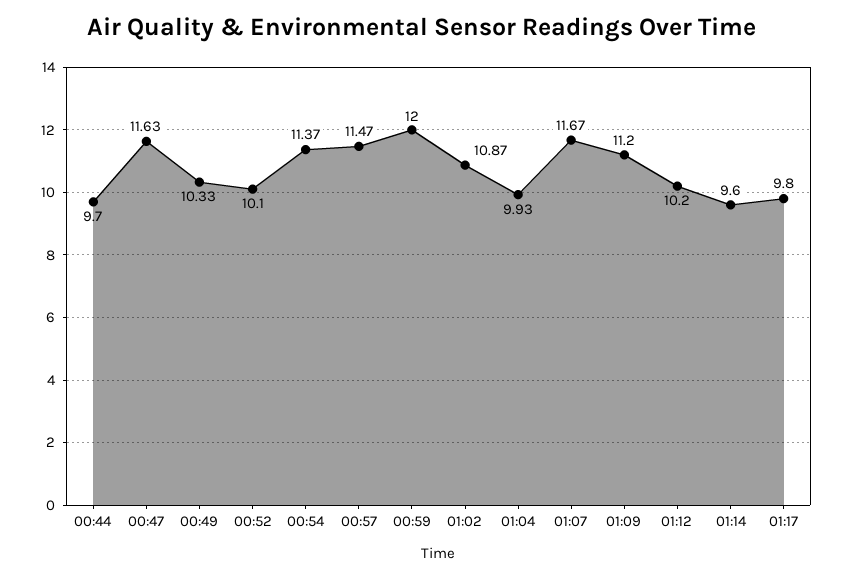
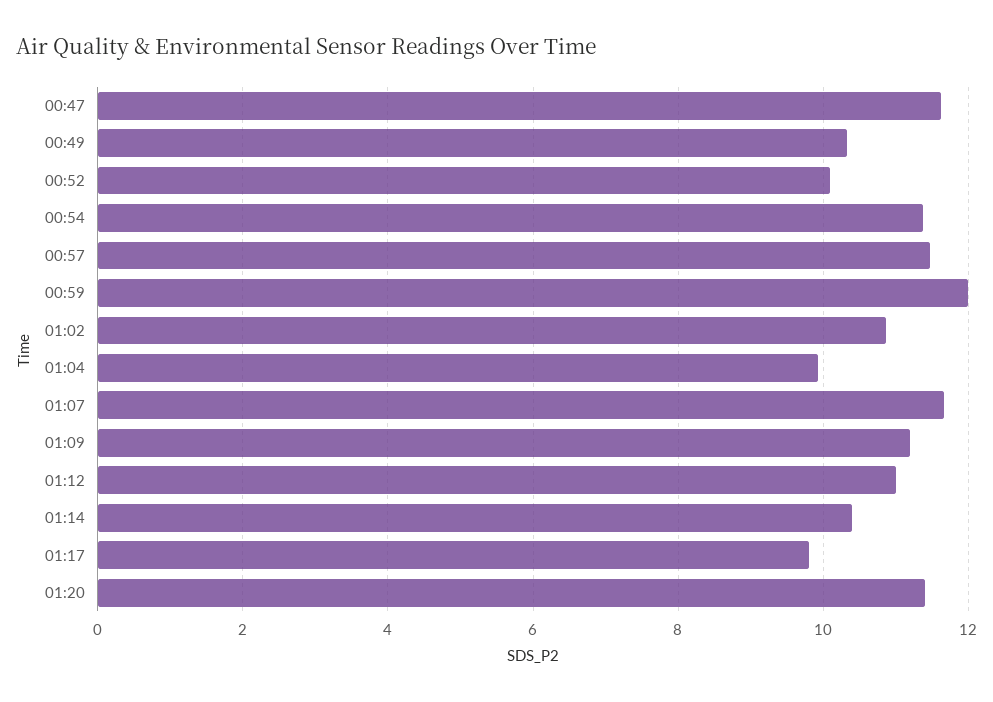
00:44: 9.7 -> none
01:12: 10.2 -> 11
01:14: 9.6 -> 10.4
01:20: none -> 11.4

